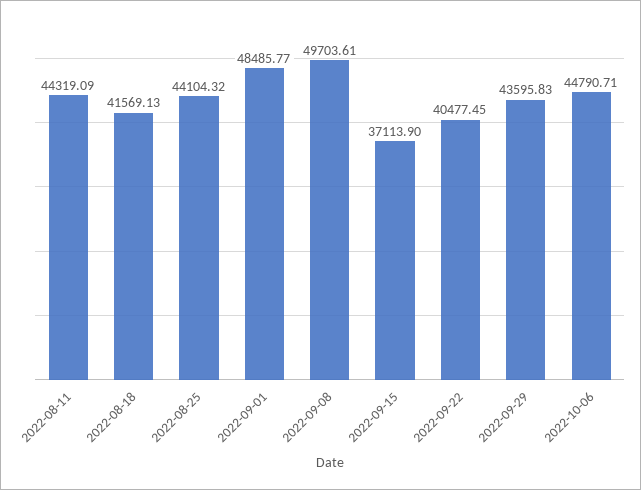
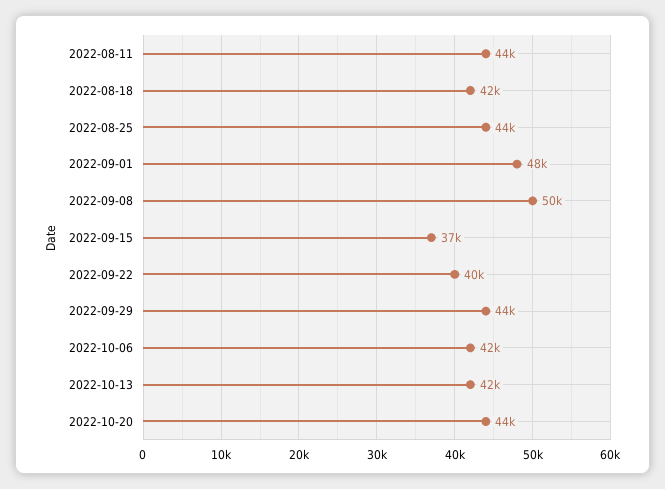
2022-10-06: 44790.71 -> 42000
2022-10-13: none -> 42000
2022-10-20: none -> 44000

